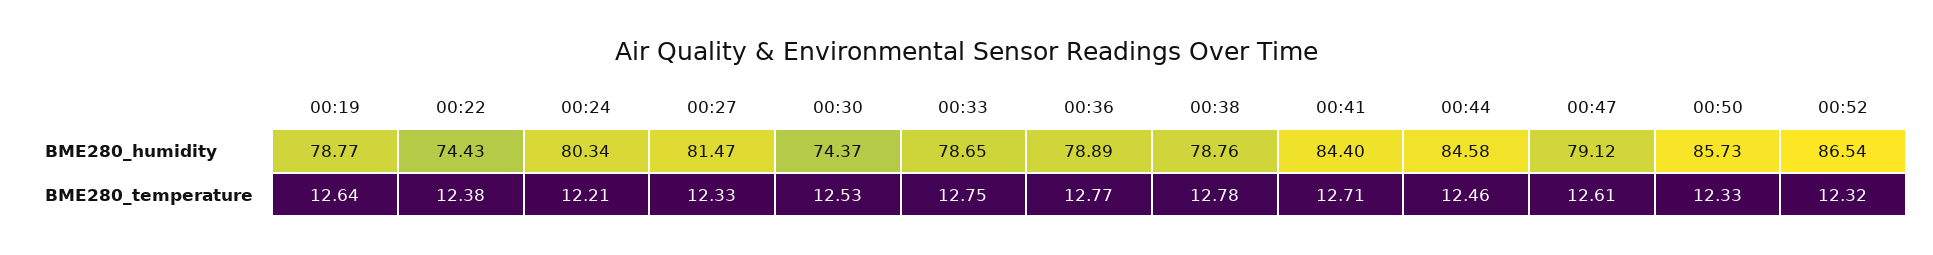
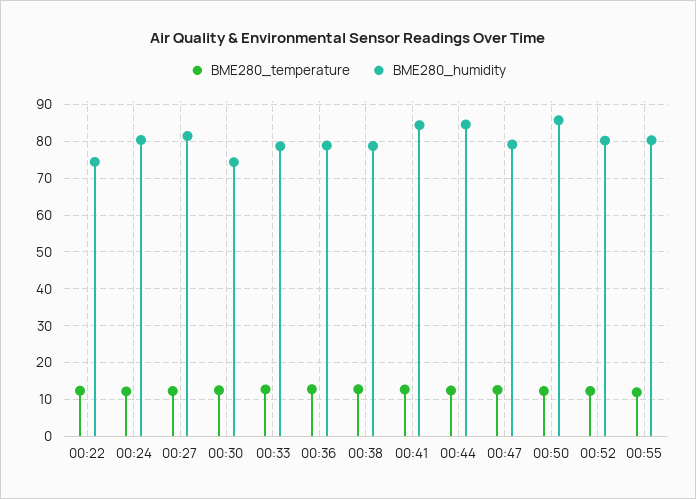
BME280_humidity, 00:19: 78.77 -> none
BME280_humidity, 00:52: 86.54 -> 80
BME280_temperature, 00:19: 12.64 -> none
BME280_temperature, 00:55: none -> 12
BME280_humidity, 00:55: none -> 80

